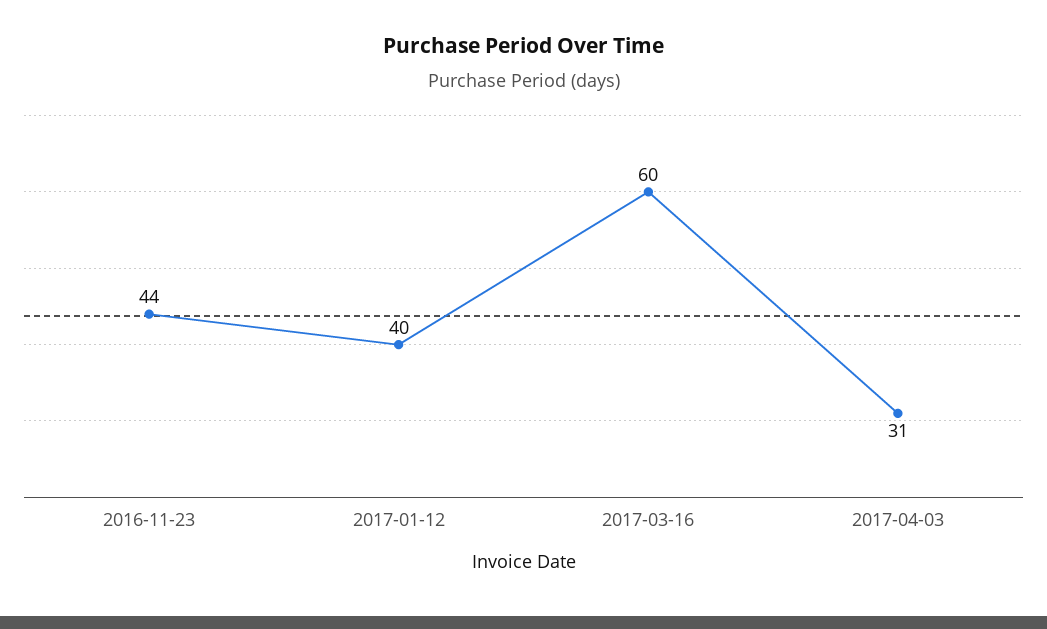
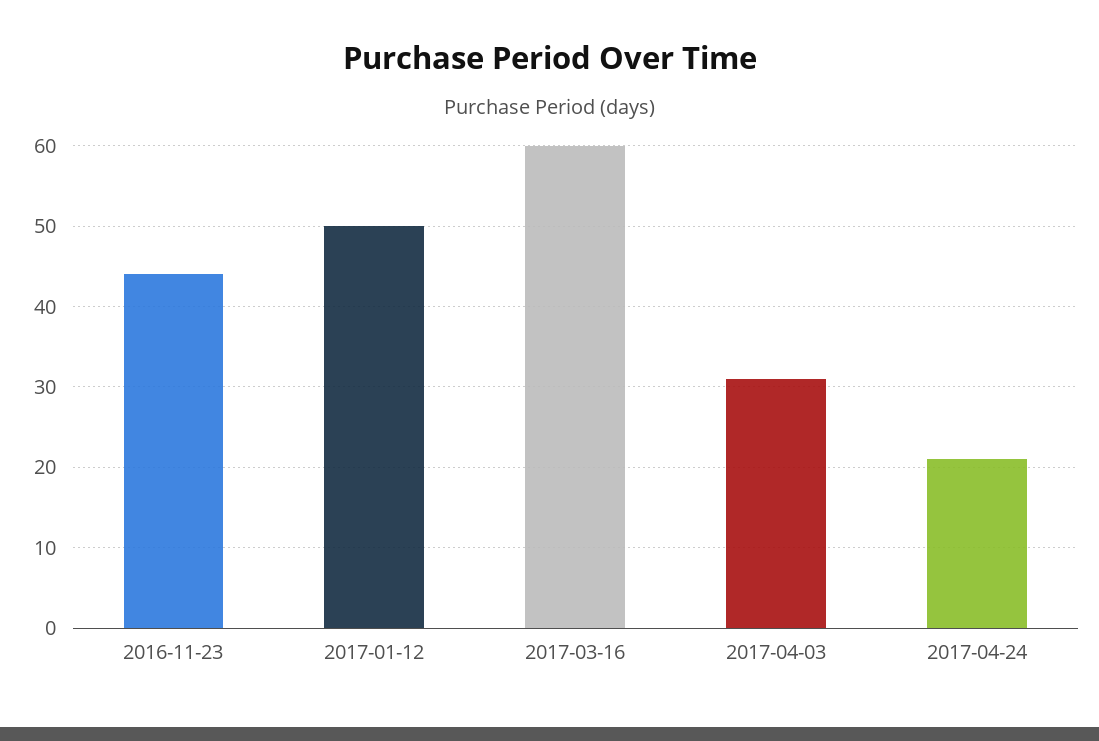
2017-01-12: 40 -> 50
2017-04-24: none -> 21

